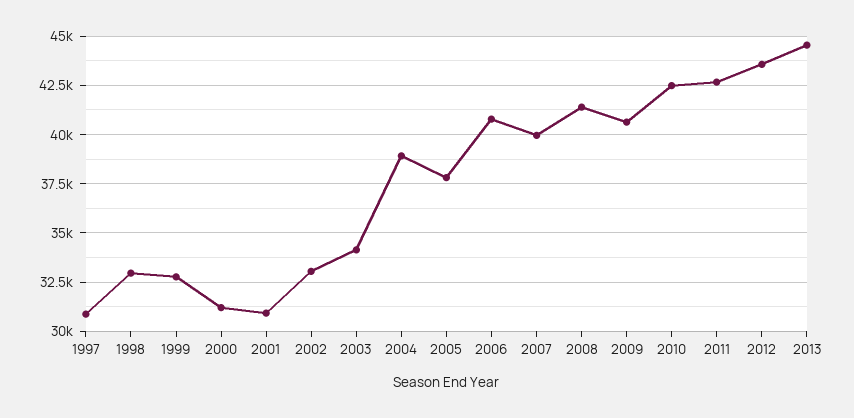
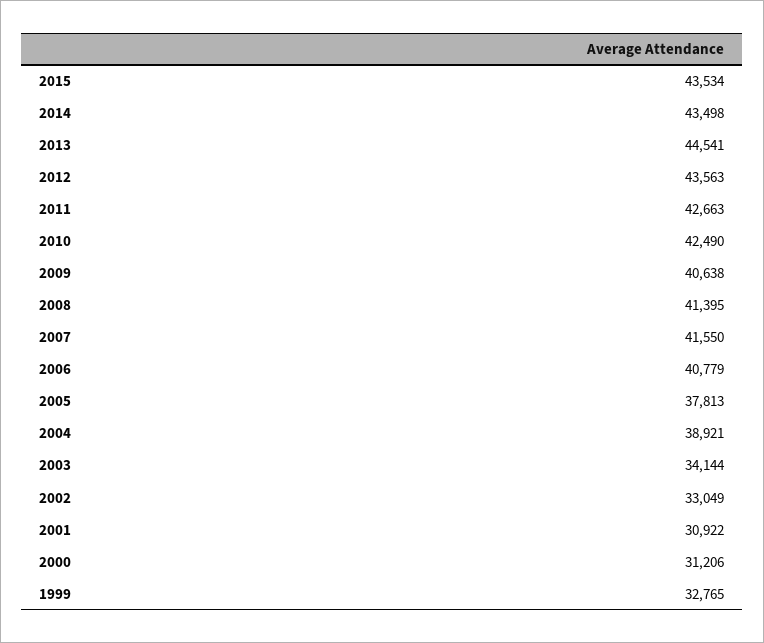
1997: 31000 -> none
1998: 33000 -> none
2007: 40000 -> 41550
2015: none -> 43534
2014: none -> 43498

